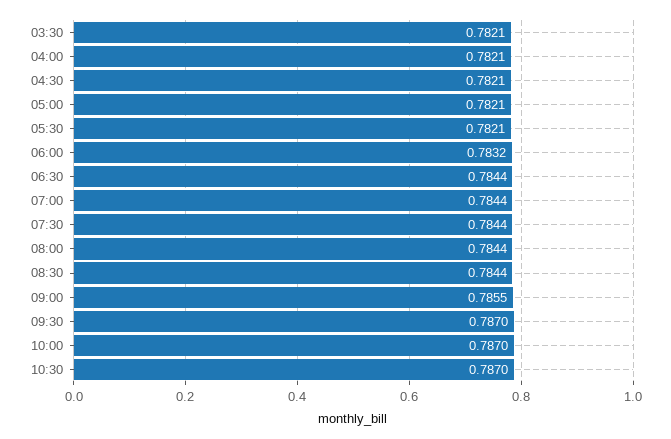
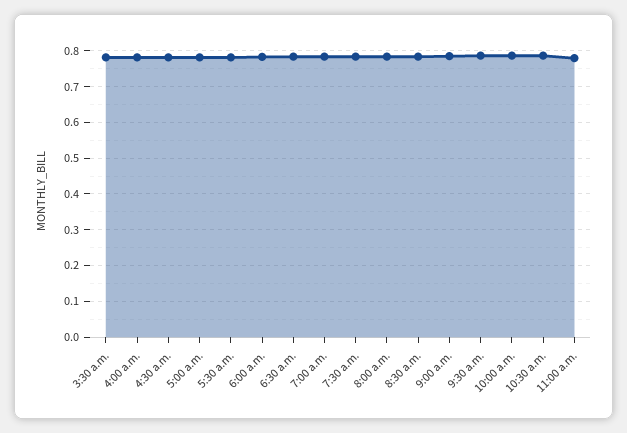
11:00 a.m.: none -> 0.78

